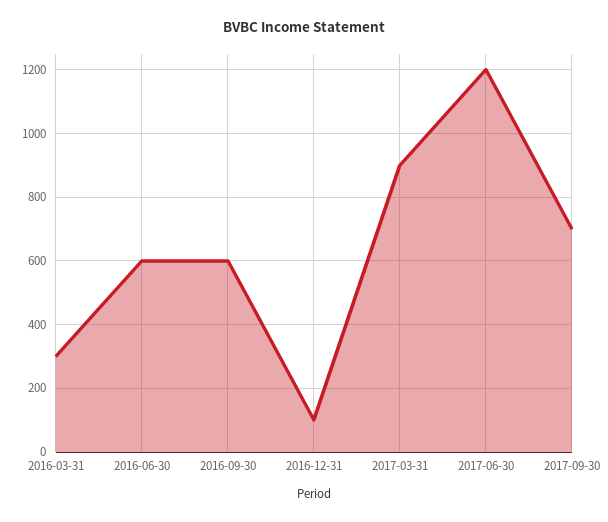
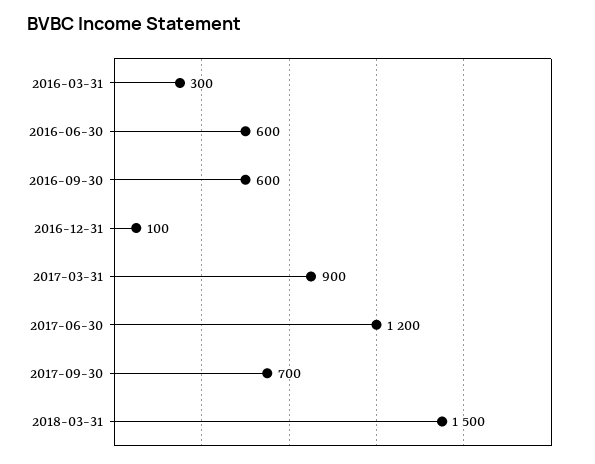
2018-03-31: none -> 1500

